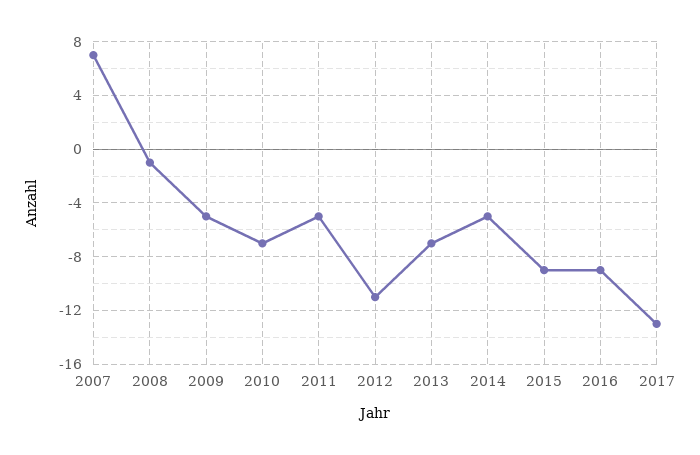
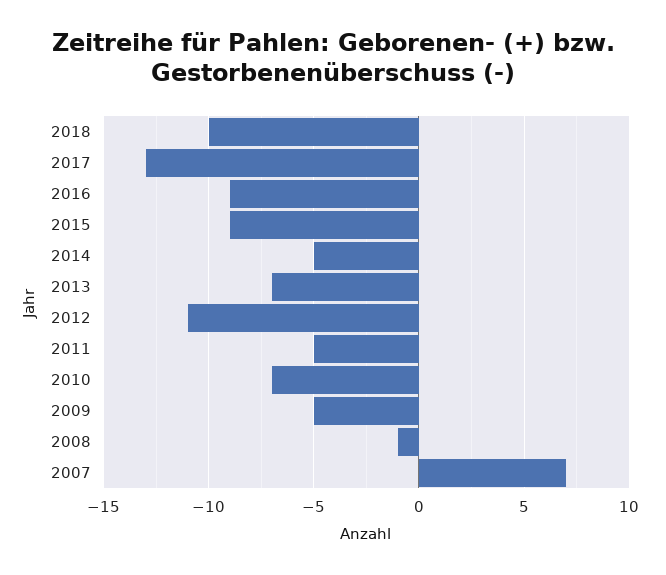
2018: none -> -10

